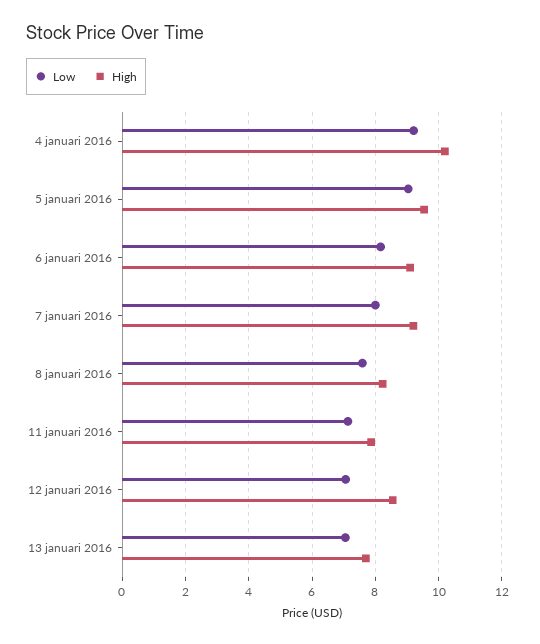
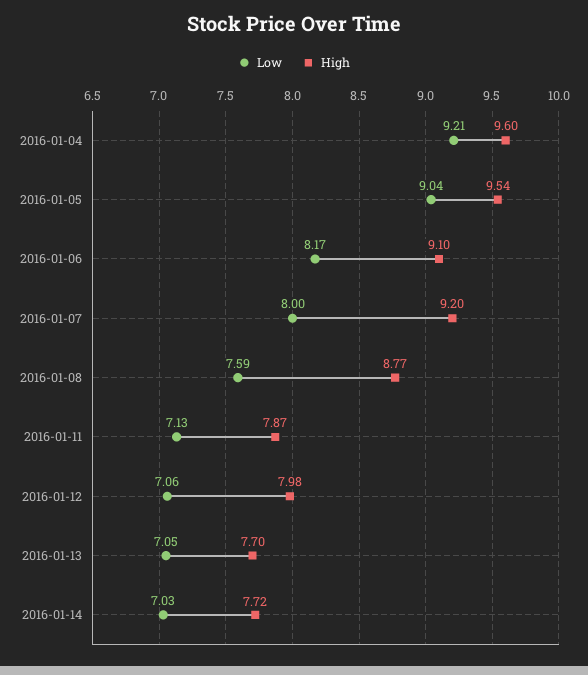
High, 4 januari 2016: 10.2 -> 9.6
High, 8 januari 2016: 8.2 -> 8.77
High, 12 januari 2016: 8.6 -> 7.98
Low, 2016-01-14: none -> 7.03
High, 2016-01-14: none -> 7.72

